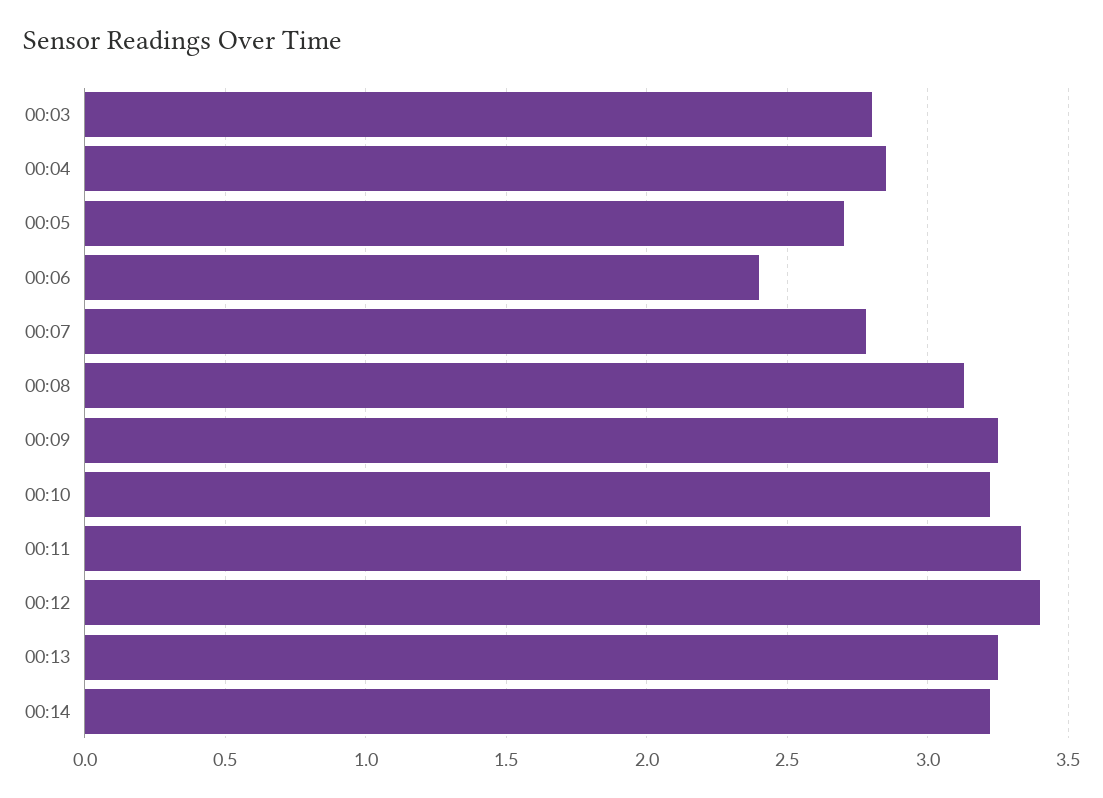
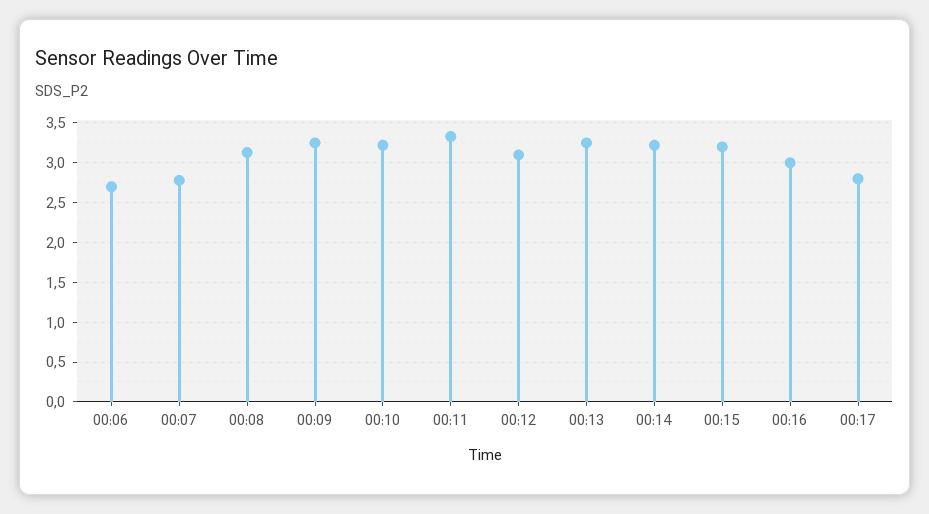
00:03: 2.8 -> none
00:04: 2.85 -> none
00:05: 2.7 -> none
00:06: 2.4 -> 2.7
00:12: 3.4 -> 3.1
00:15: none -> 3.2
00:16: none -> 3
00:17: none -> 2.8

